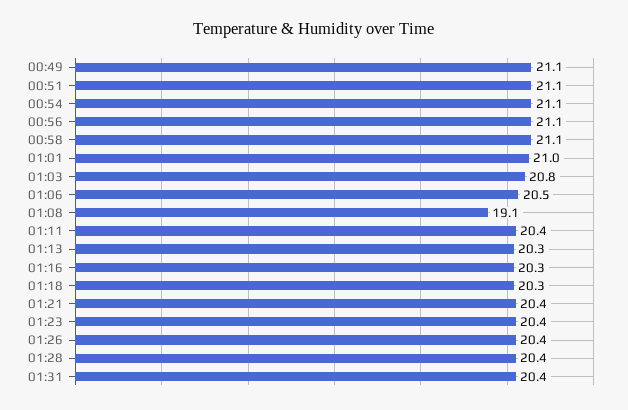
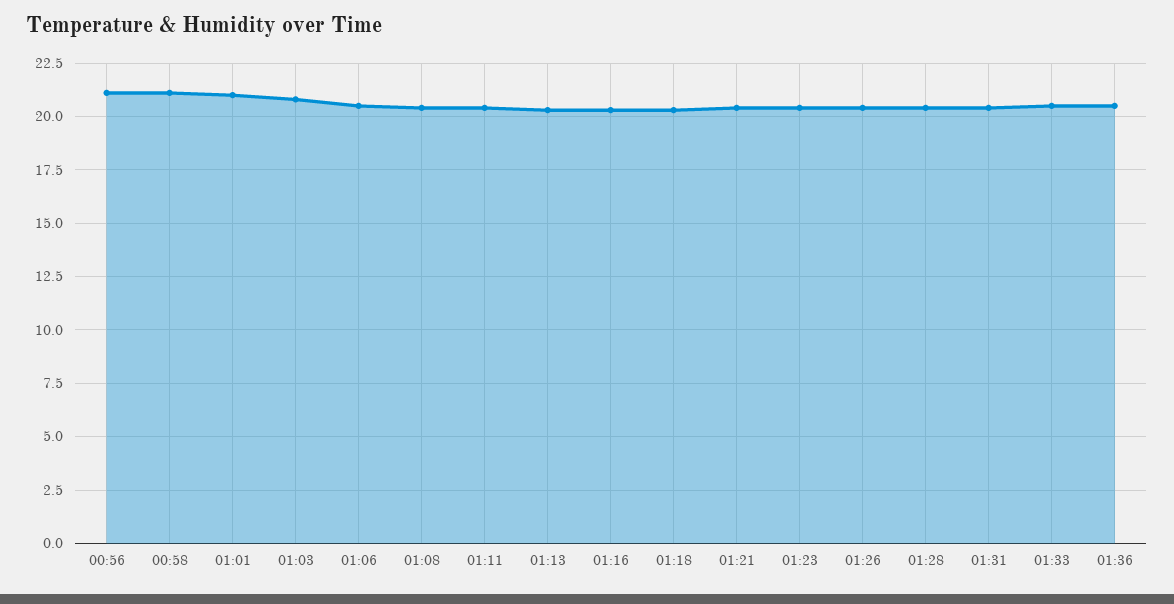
00:49: 21.1 -> none
00:51: 21.1 -> none
00:54: 21.1 -> none
01:08: 19.1 -> 20.5
01:33: none -> 20.5
01:36: none -> 20.5

